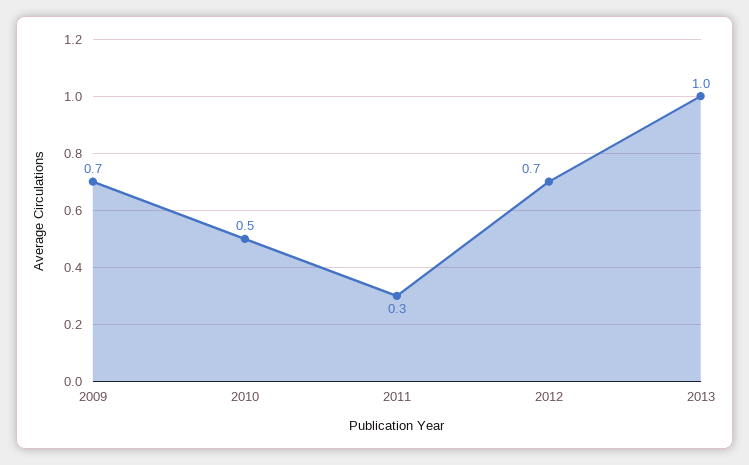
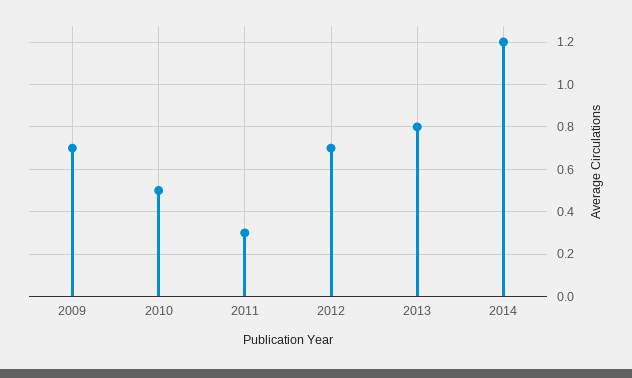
2013: 1 -> 0.8
2014: none -> 1.2

